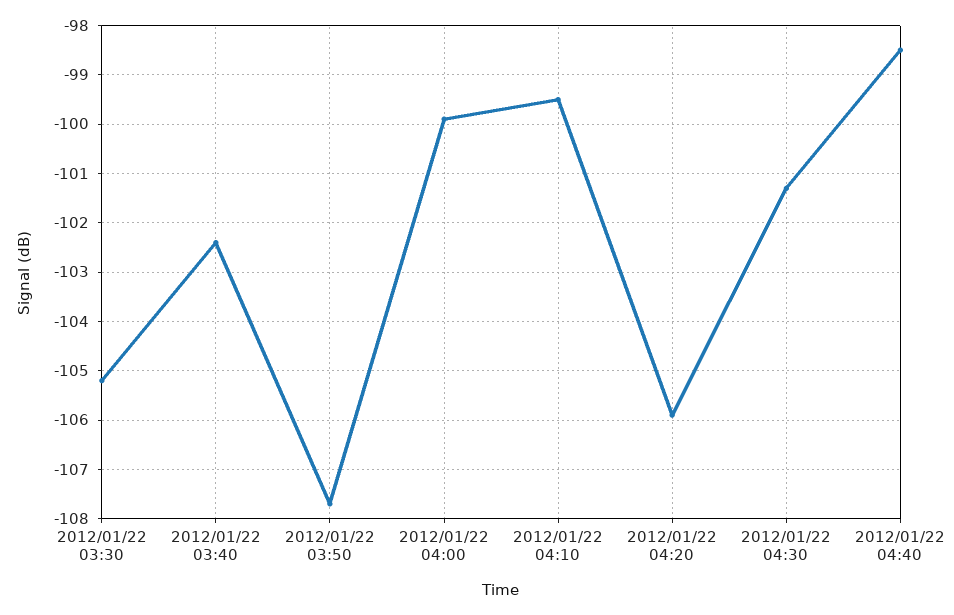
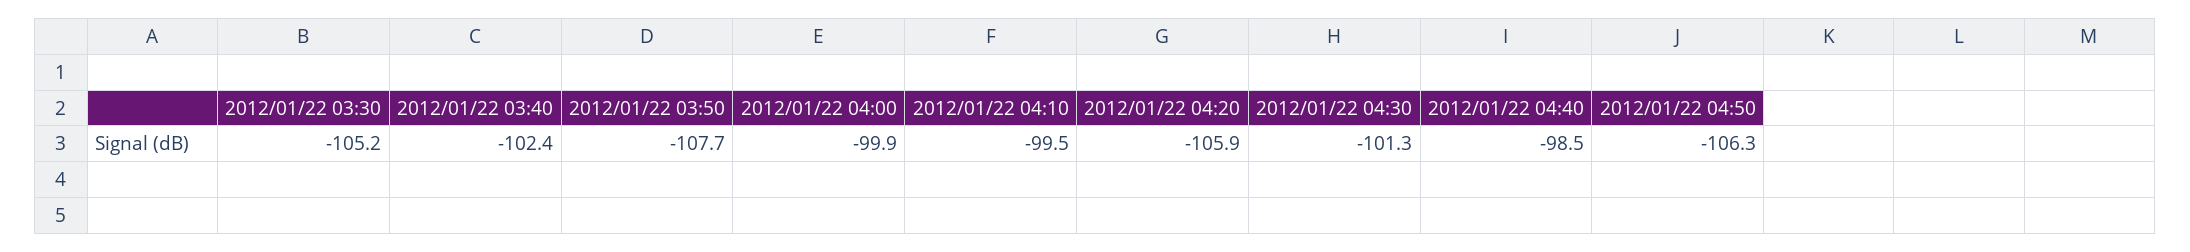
2012/01/22 04:50: none -> -106.3

